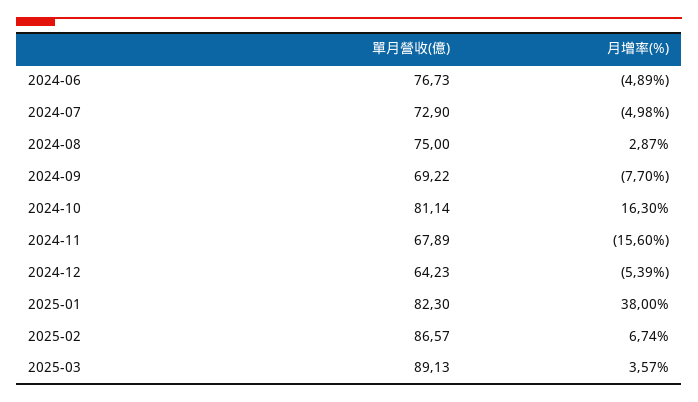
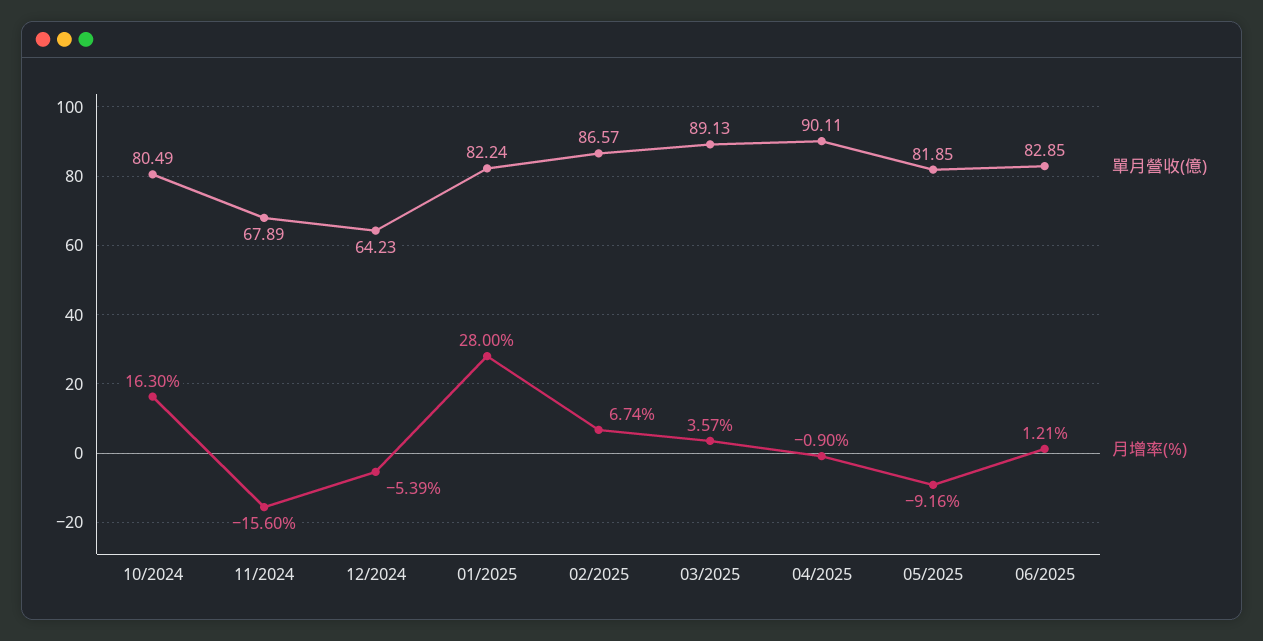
單月營收(億), 2024-06: 76.73 -> none
月增率(%), 2024-06: -4.89 -> none
單月營收(億), 2024-07: 72.9 -> none
月增率(%), 2024-07: -4.98 -> none
單月營收(億), 2024-08: 75 -> none
月增率(%), 2024-08: 2.87 -> none
單月營收(億), 2024-09: 69.22 -> none
月增率(%), 2024-09: -7.7 -> none
單月營收(億), 2024-10: 81.14 -> 80.49
單月營收(億), 2025-01: 82.3 -> 82.24
月增率(%), 2025-01: 38 -> 28
單月營收(億), 04/2025: none -> 90.11
月增率(%), 04/2025: none -> -0.9
單月營收(億), 05/2025: none -> 81.85
月增率(%), 05/2025: none -> -9.16
單月營收(億), 06/2025: none -> 82.85
月增率(%), 06/2025: none -> 1.21

